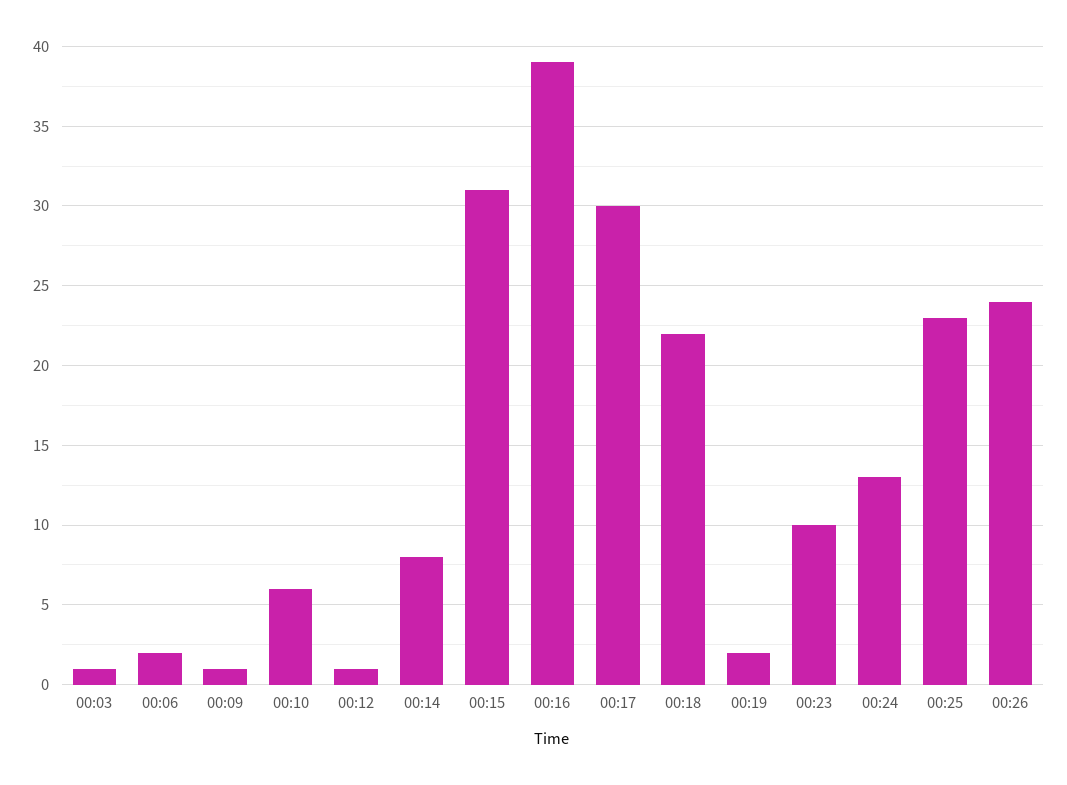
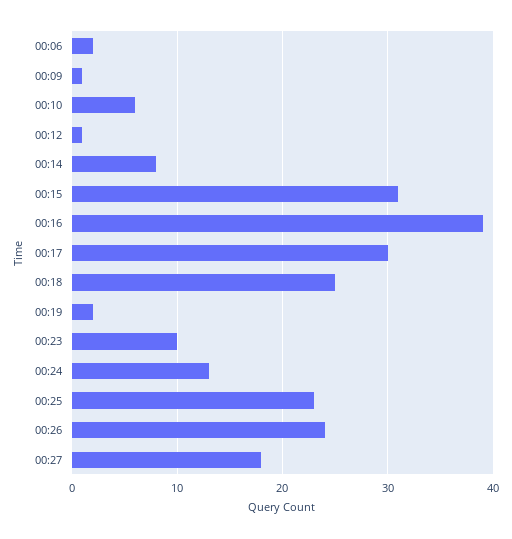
00:03: 1 -> none
00:18: 22 -> 25
00:27: none -> 18

